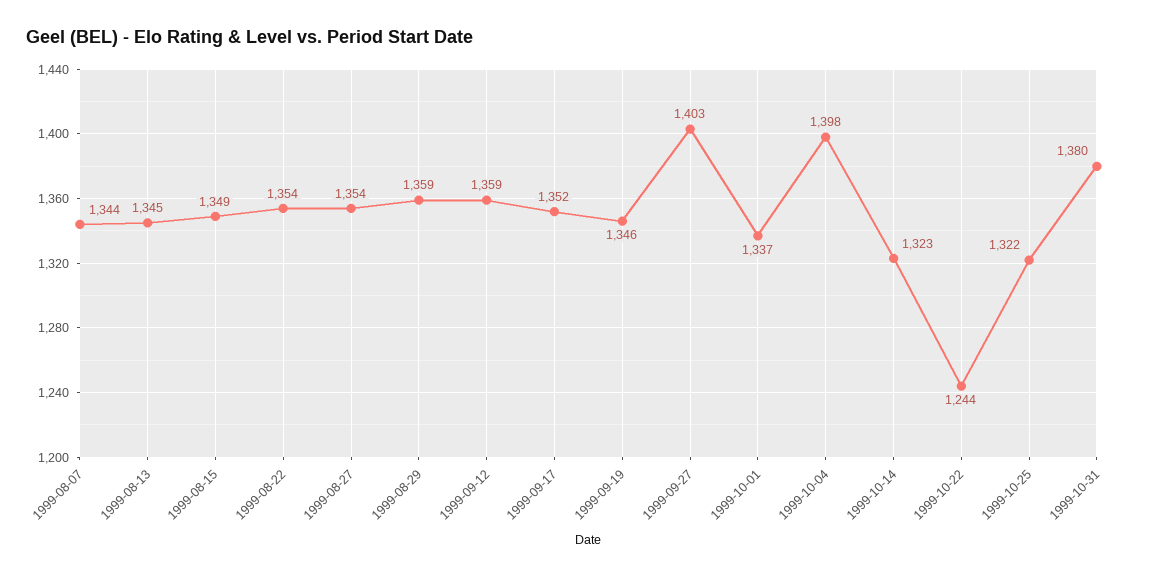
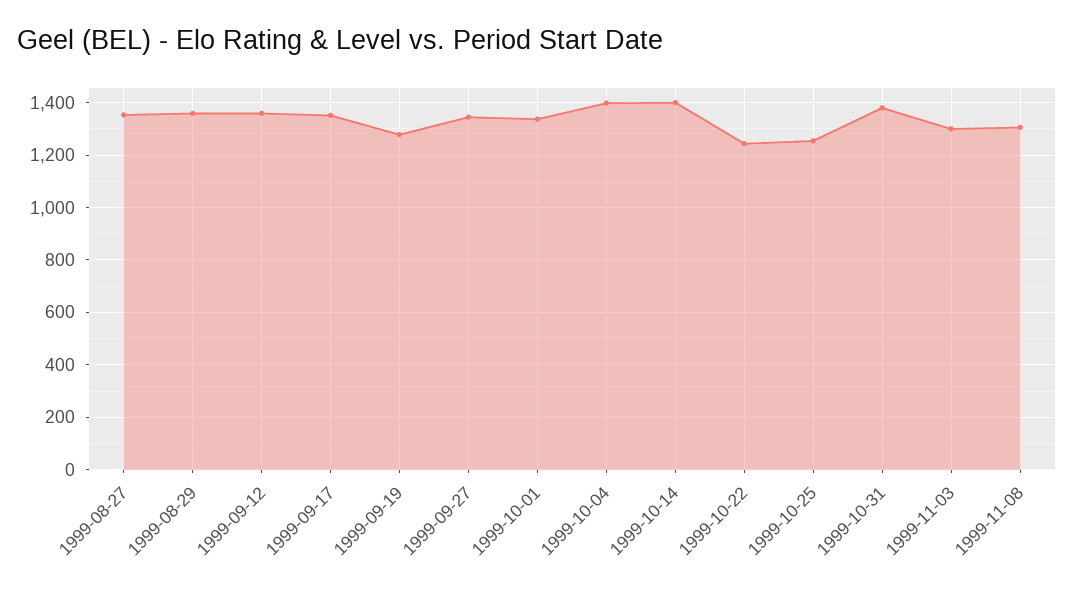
1999-08-07: 1344 -> none
1999-08-13: 1345 -> none
1999-08-15: 1349 -> none
1999-08-22: 1354 -> none
1999-09-19: 1346 -> 1275
1999-09-27: 1403 -> 1350
1999-10-14: 1323 -> 1400
1999-10-25: 1322 -> 1250
1999-11-03: none -> 1300
1999-11-08: none -> 1300

